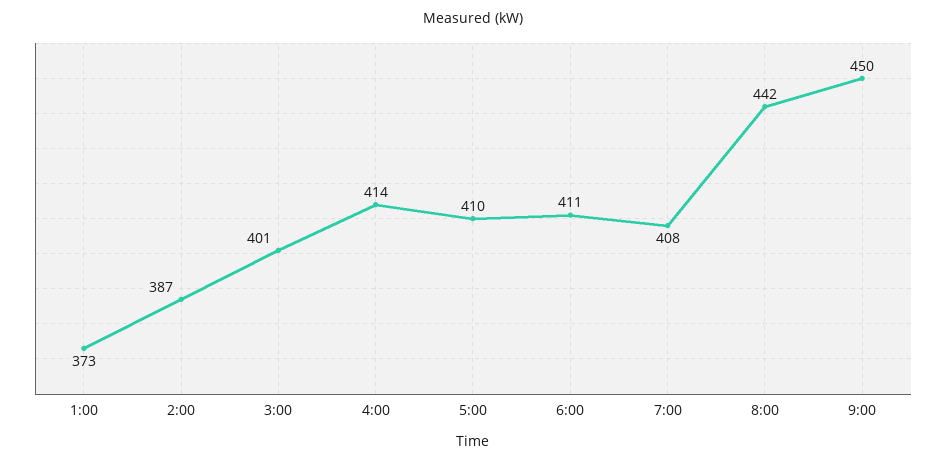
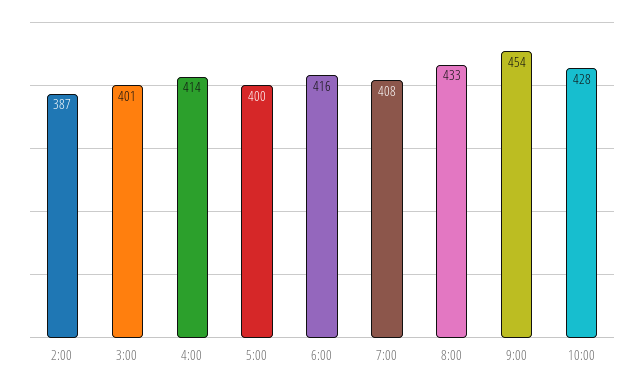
1:00: 373 -> none
5:00: 410 -> 400
6:00: 411 -> 416
8:00: 442 -> 433
9:00: 450 -> 454
10:00: none -> 428

